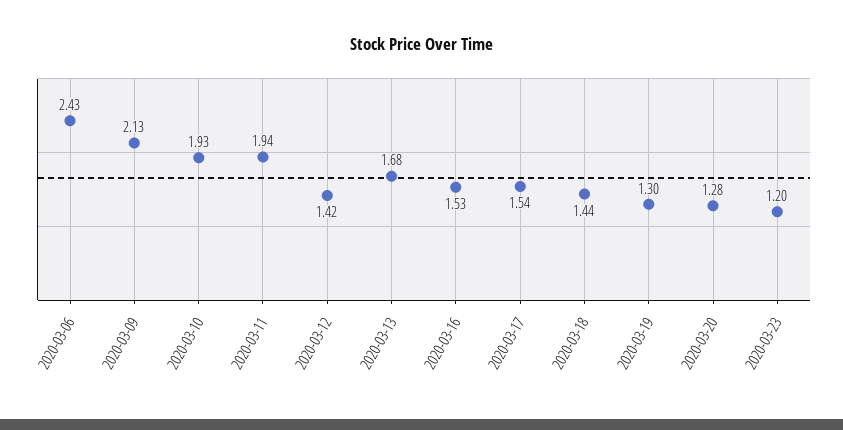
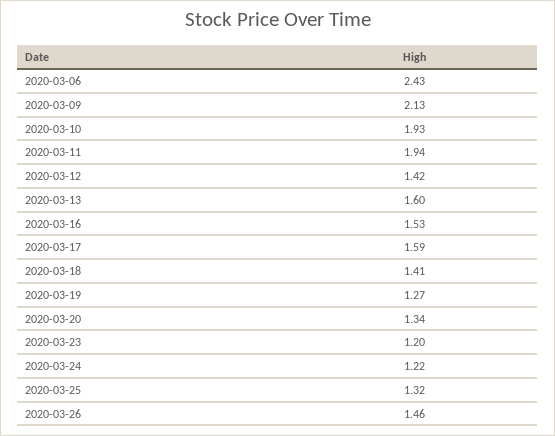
2020-03-13: 1.68 -> 1.6
2020-03-17: 1.54 -> 1.59
2020-03-18: 1.44 -> 1.41
2020-03-19: 1.3 -> 1.27
2020-03-20: 1.28 -> 1.34
2020-03-24: none -> 1.22
2020-03-25: none -> 1.32
2020-03-26: none -> 1.46

